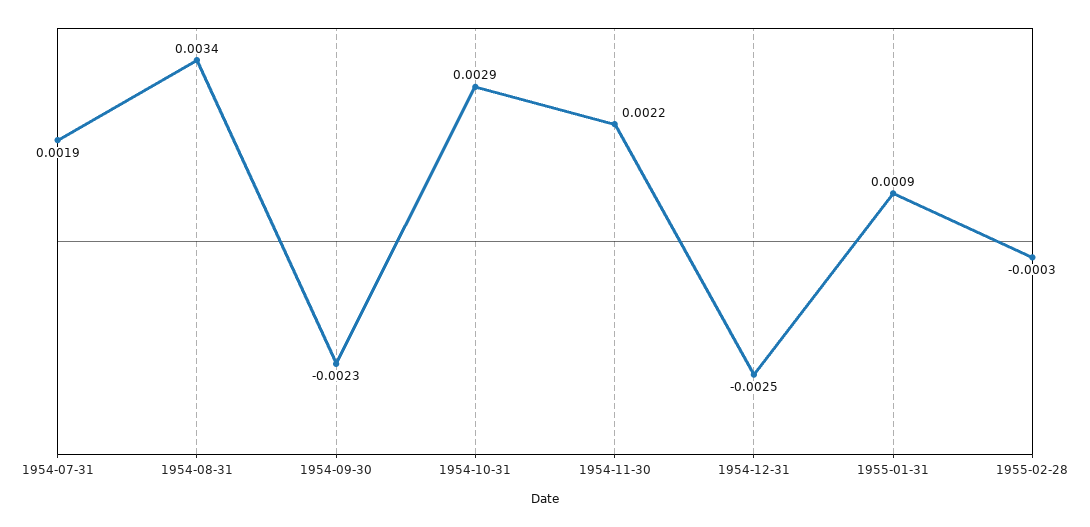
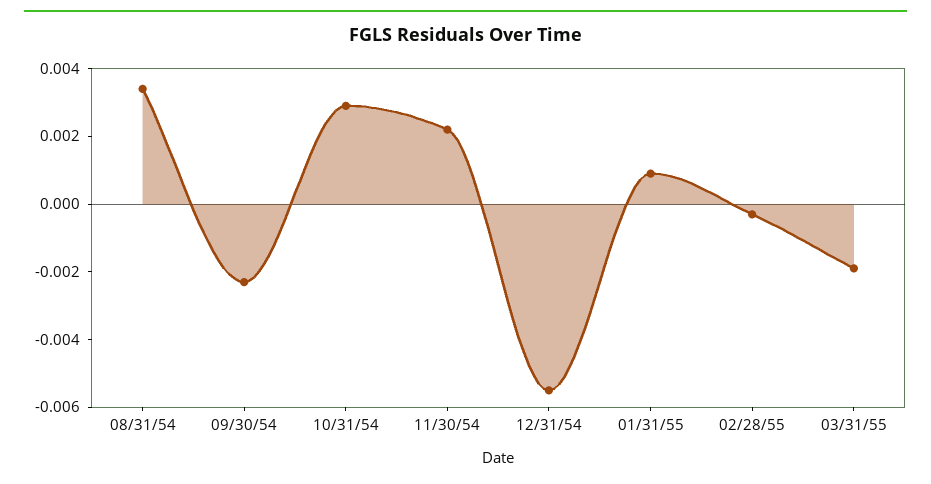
1954-07-31: 0.0019 -> none
1954-12-31: -0.0025 -> -0.0055
03/31/55: none -> -0.002

